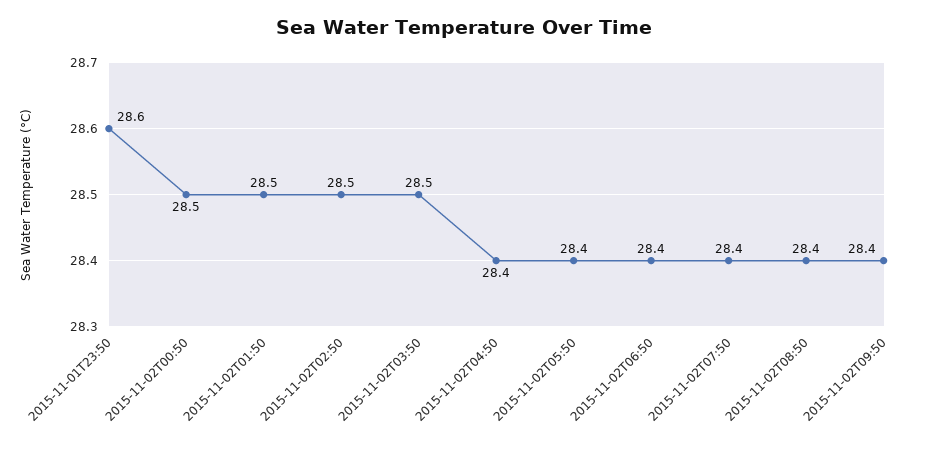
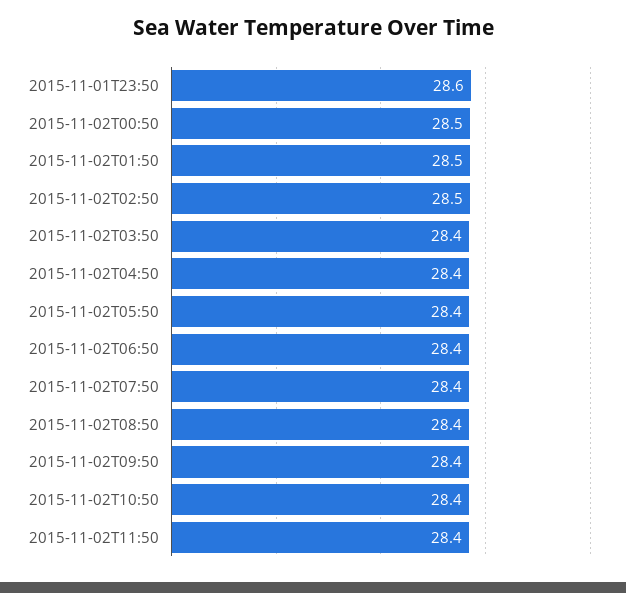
2015-11-02T03:50: 28.5 -> 28.4
2015-11-02T10:50: none -> 28.4
2015-11-02T11:50: none -> 28.4

